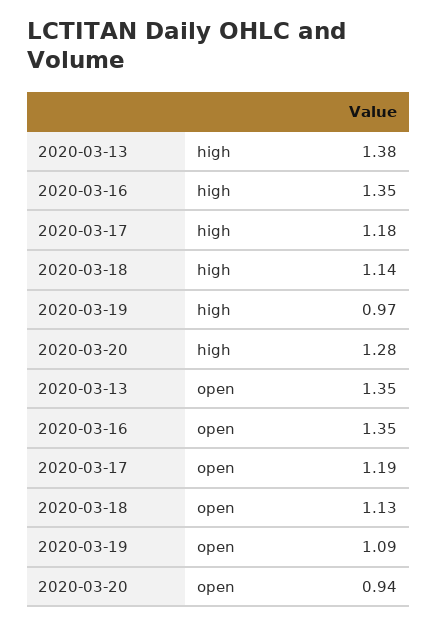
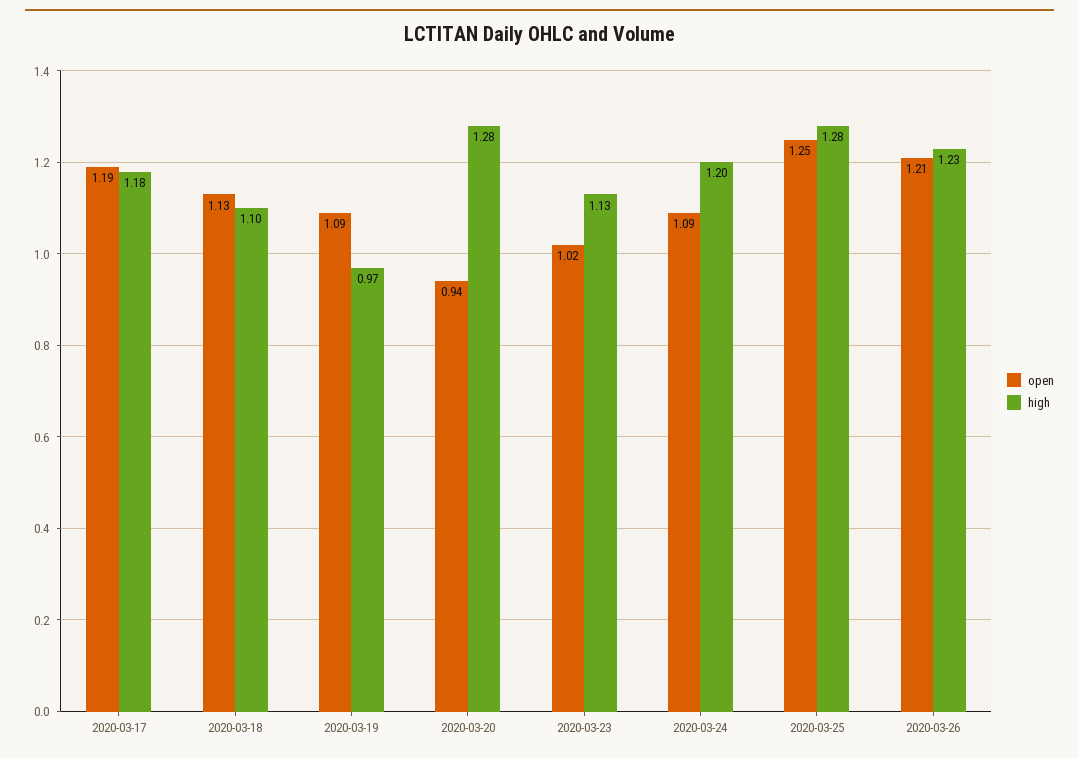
high, 2020-03-13: 1.38 -> none
high, 2020-03-16: 1.35 -> none
high, 2020-03-18: 1.14 -> 1.1
open, 2020-03-13: 1.35 -> none
open, 2020-03-16: 1.35 -> none
open, 2020-03-23: none -> 1.02
high, 2020-03-23: none -> 1.13
open, 2020-03-24: none -> 1.09
high, 2020-03-24: none -> 1.2
open, 2020-03-25: none -> 1.25
high, 2020-03-25: none -> 1.28
open, 2020-03-26: none -> 1.21
high, 2020-03-26: none -> 1.23

